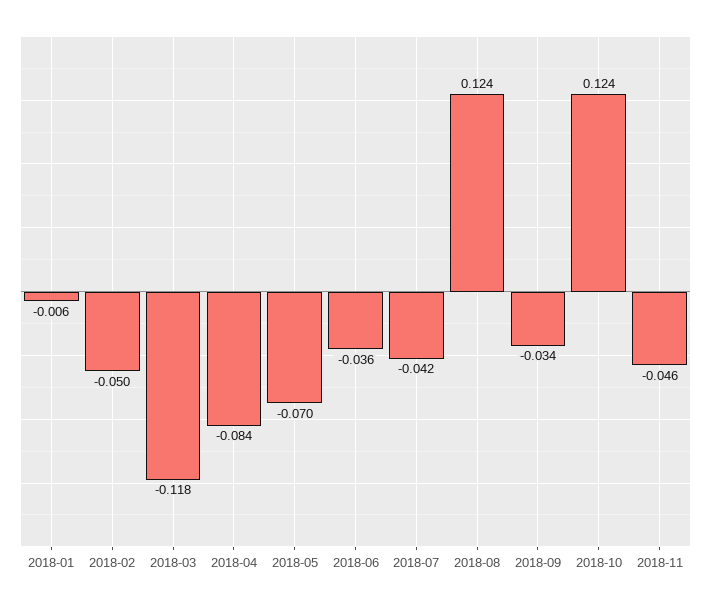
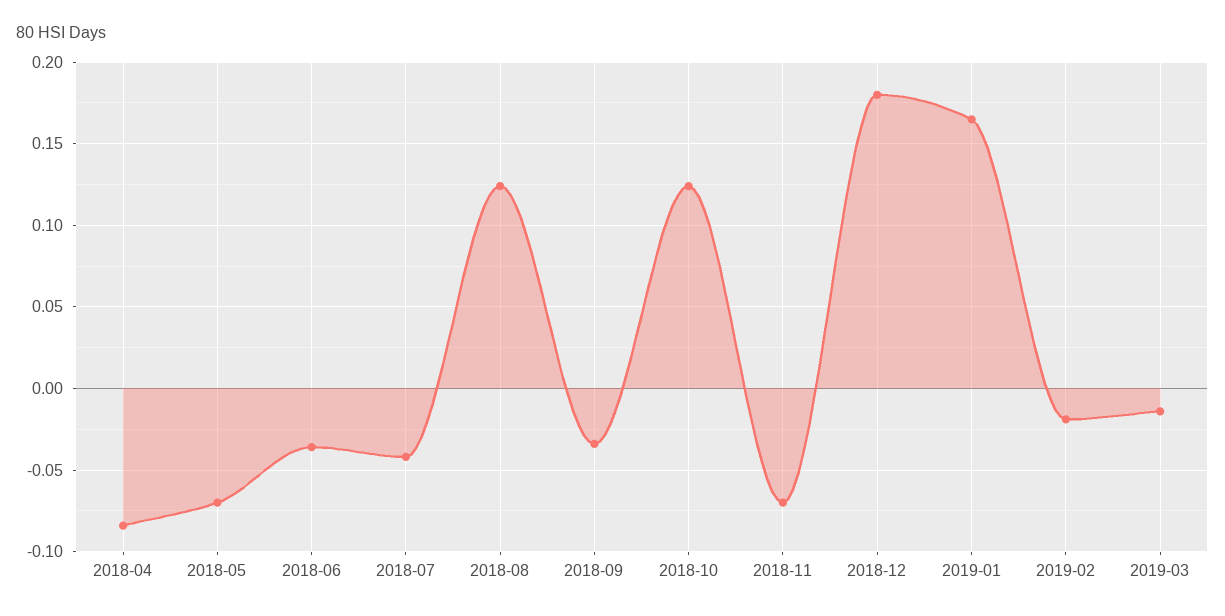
2018-01: -0.006 -> none
2018-02: -0.05 -> none
2018-03: -0.118 -> none
2018-11: -0.046 -> -0.07
2018-12: none -> 0.18
2019-01: none -> 0.165
2019-02: none -> -0.02
2019-03: none -> -0.015

